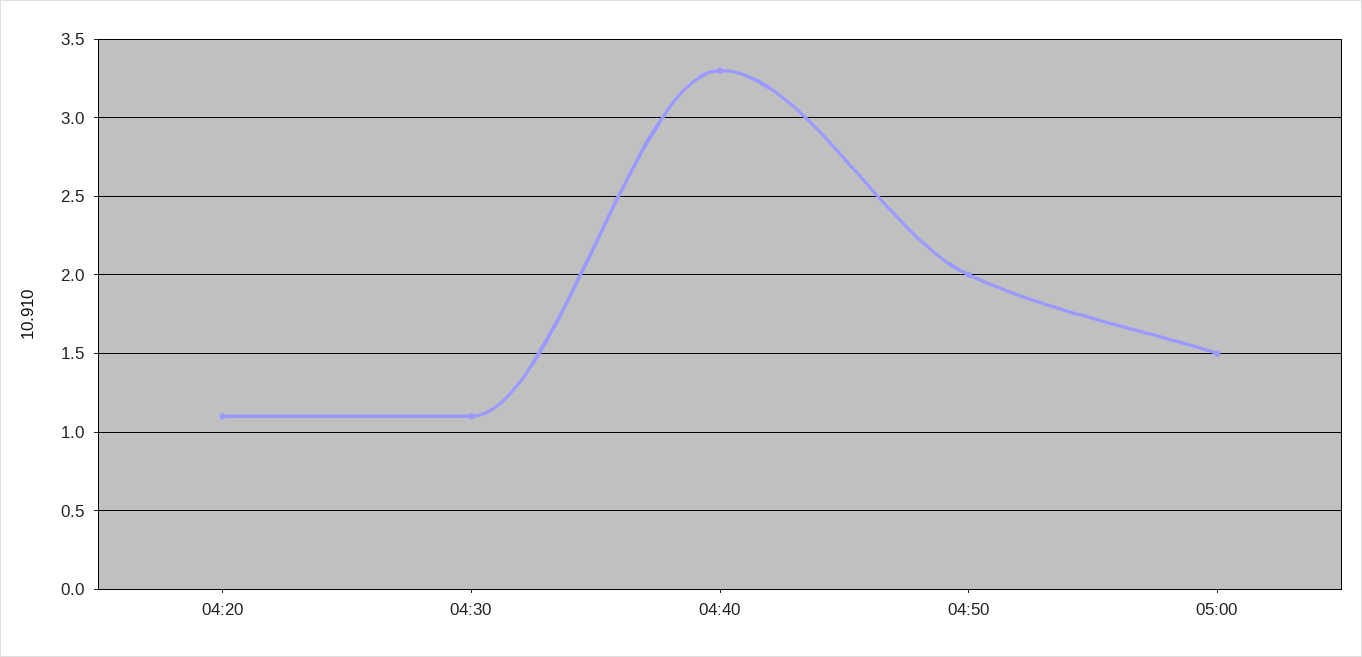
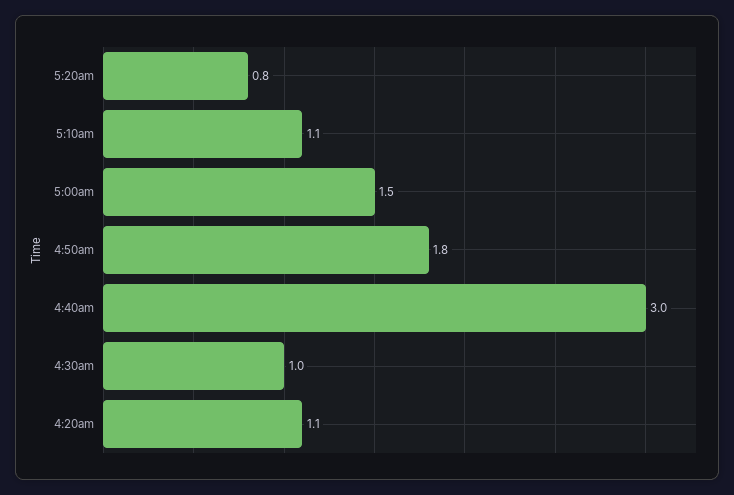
04:30: 1.1 -> 1
04:40: 3.3 -> 3
04:50: 2 -> 1.8
5:20am: none -> 0.8
5:10am: none -> 1.1

